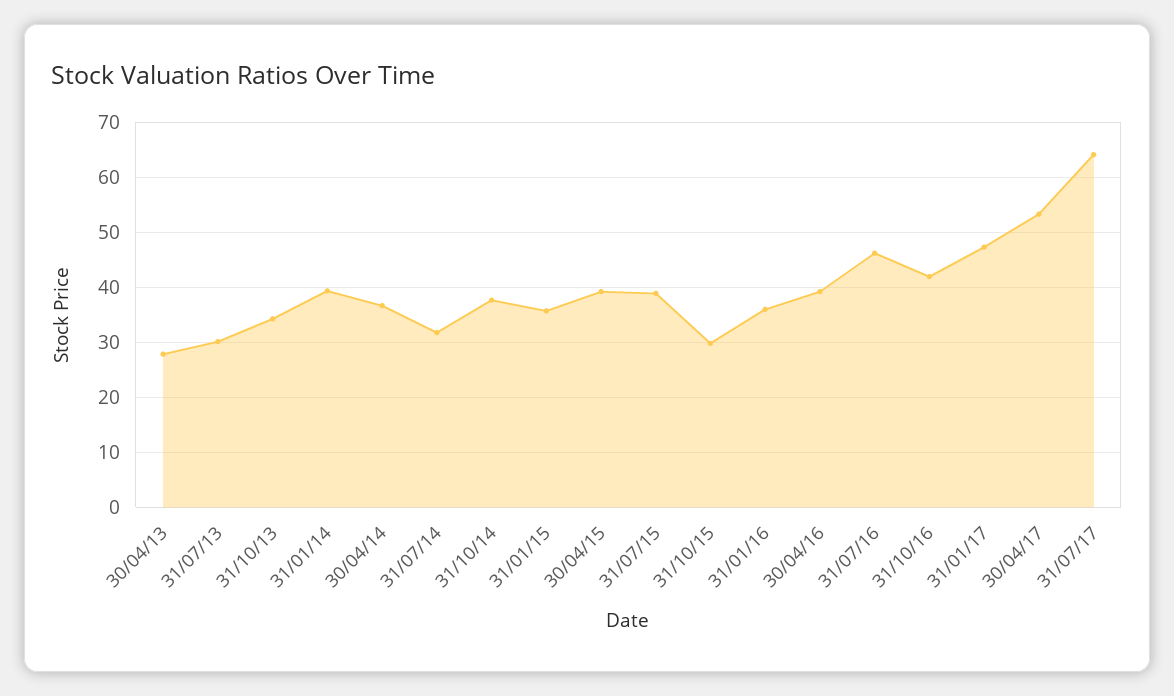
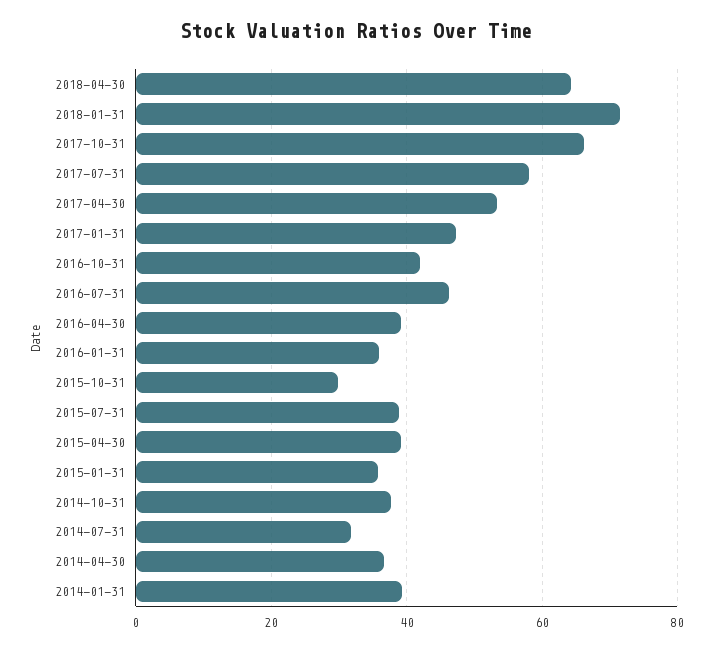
30/04/13: 28 -> none
31/07/13: 30 -> none
31/10/13: 34 -> none
31/07/17: 64 -> 58
2018-04-30: none -> 64
2018-01-31: none -> 72
2017-10-31: none -> 66

